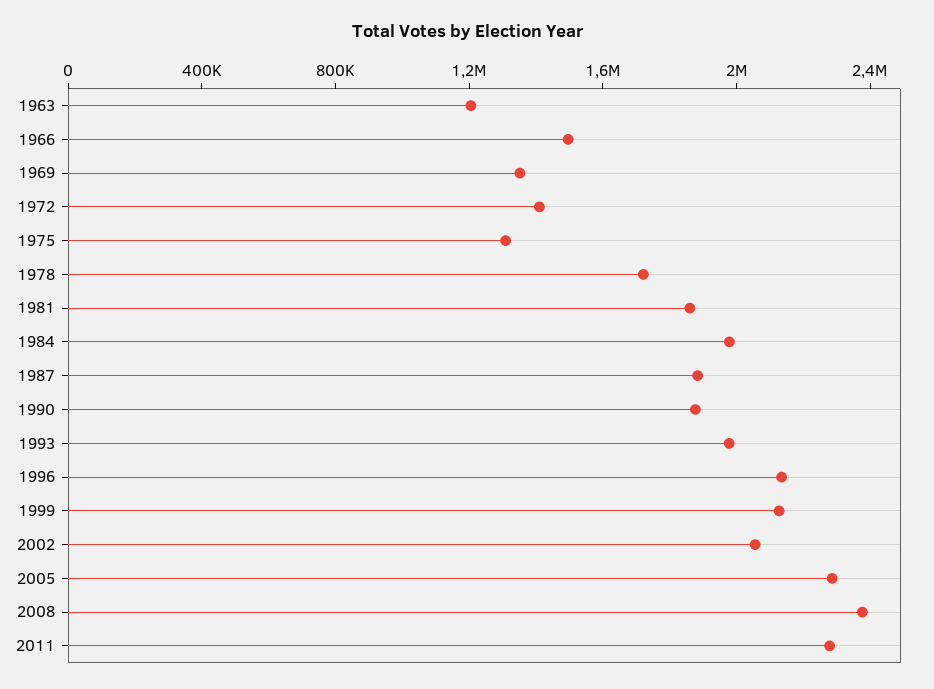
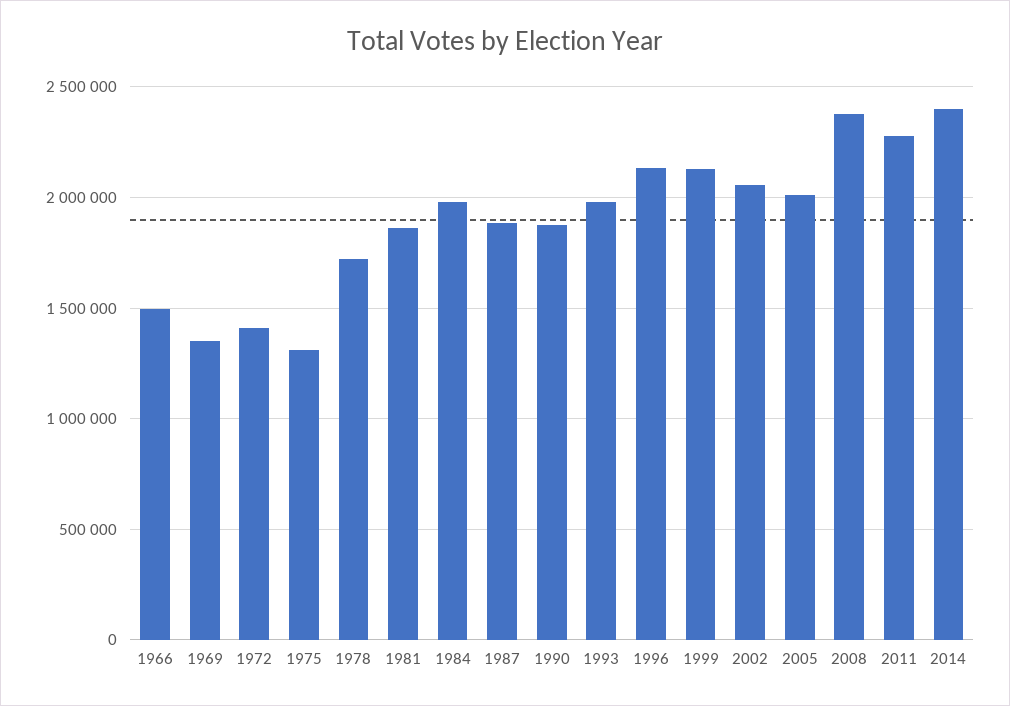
1963: 1200000 -> none
2005: 2300000 -> 2000000
2014: none -> 2400000

